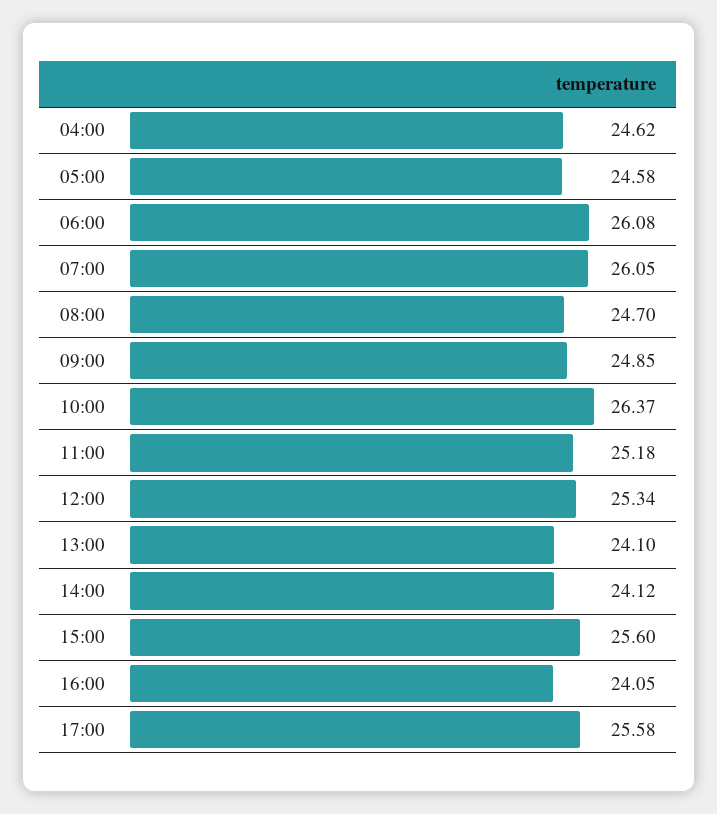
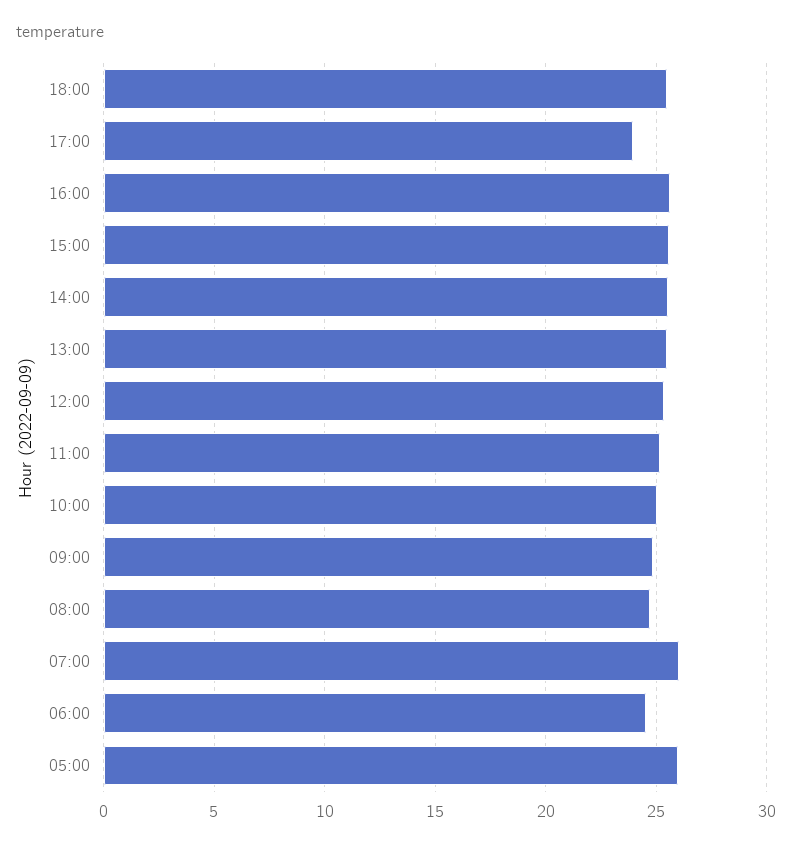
04:00: 24.62 -> none
05:00: 24.58 -> 26
06:00: 26.08 -> 24.5
10:00: 26.37 -> 25
13:00: 24.1 -> 25.5
14:00: 24.12 -> 25.5
16:00: 24.05 -> 25.5
17:00: 25.58 -> 24
18:00: none -> 25.5

